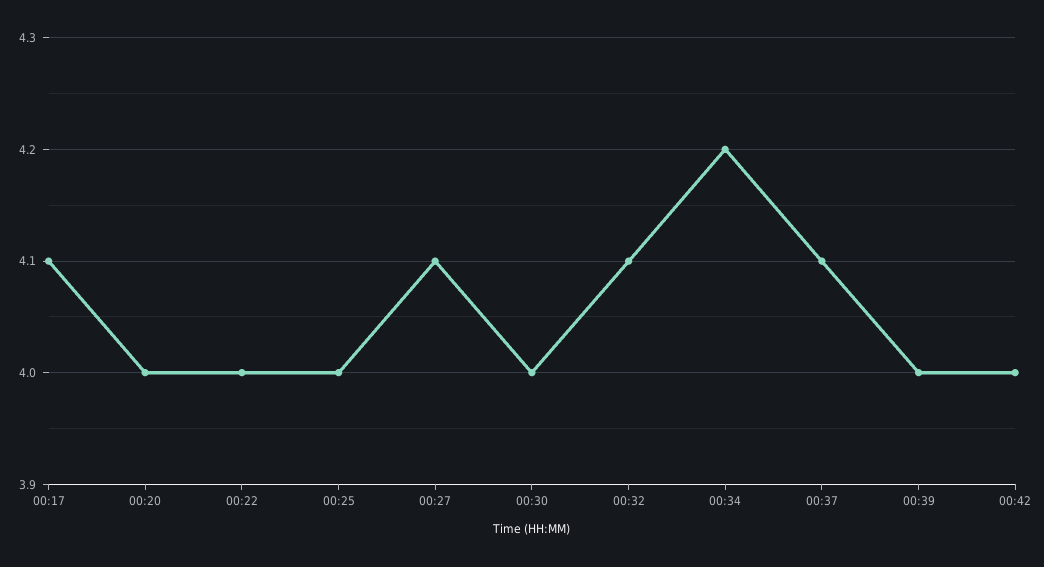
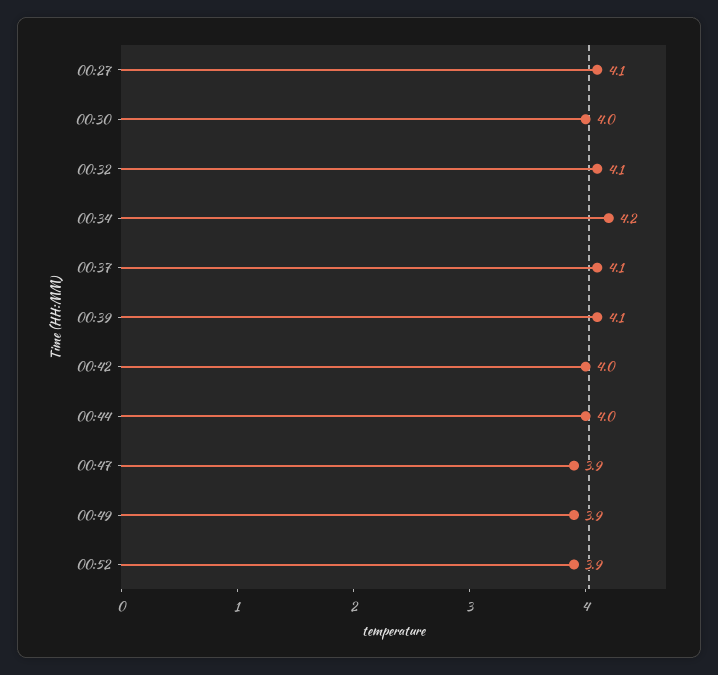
00:17: 4.1 -> none
00:20: 4 -> none
00:22: 4 -> none
00:25: 4 -> none
00:39: 4 -> 4.1
00:44: none -> 4
00:47: none -> 3.9
00:49: none -> 3.9
00:52: none -> 3.9

